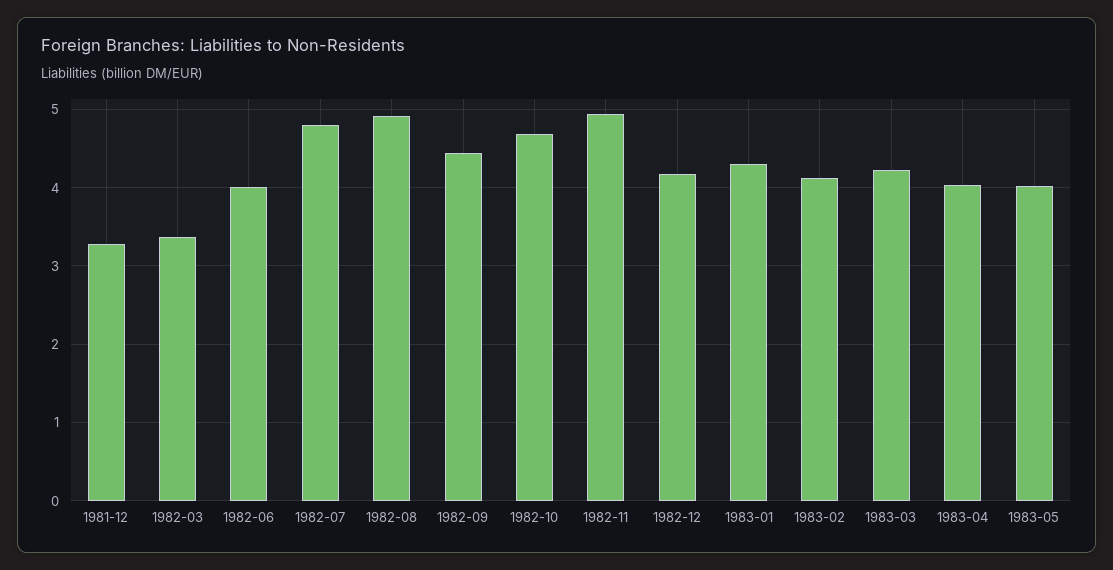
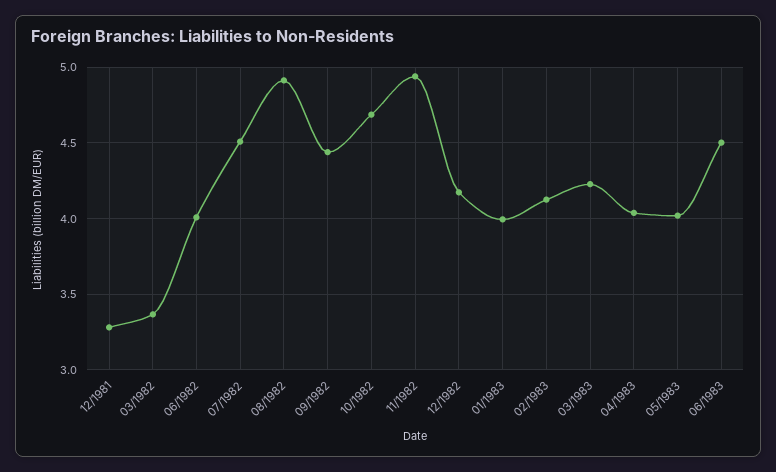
1982-07: 4.8 -> 4.5
1983-01: 4.3 -> 4
06/1983: none -> 4.5

